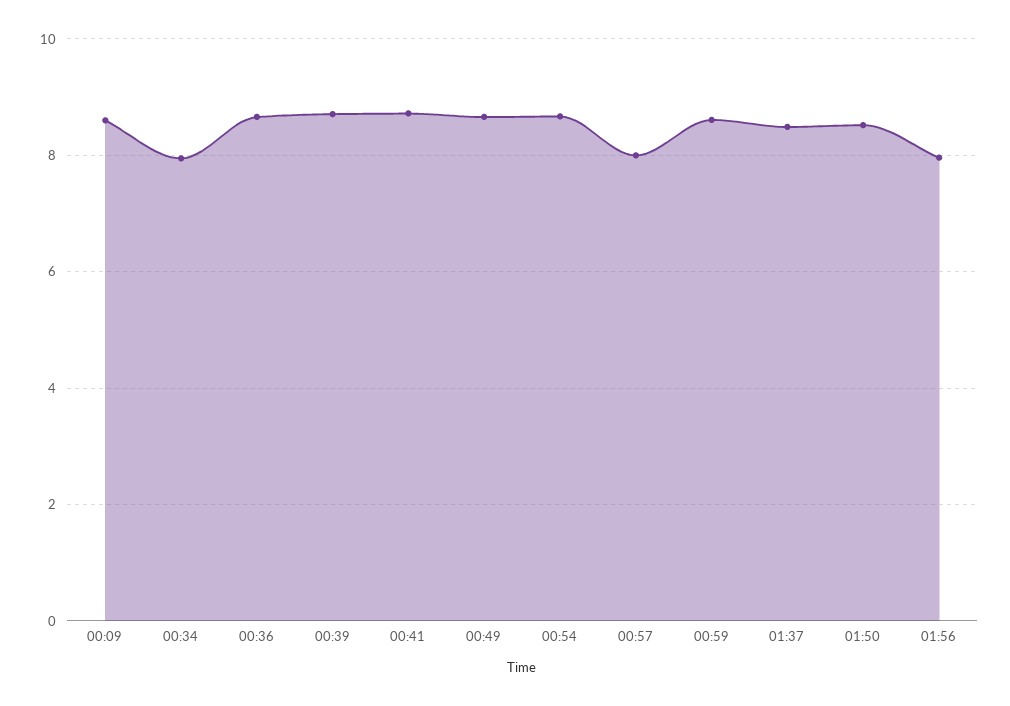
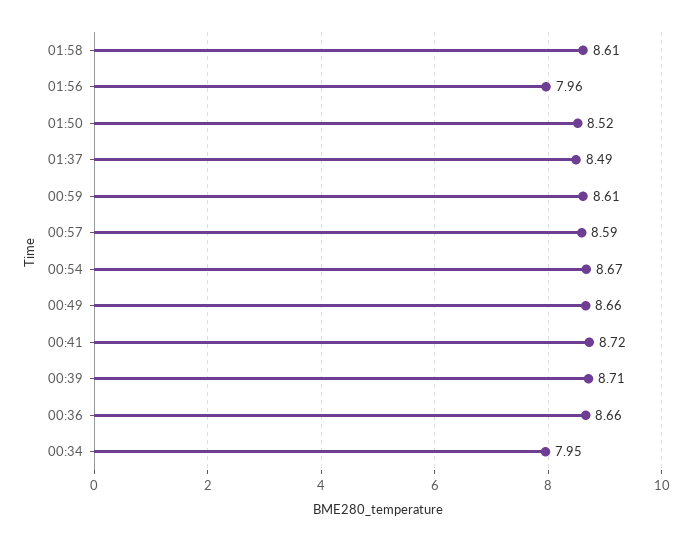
00:09: 8.6 -> none
00:57: 8 -> 8.59
01:58: none -> 8.61

